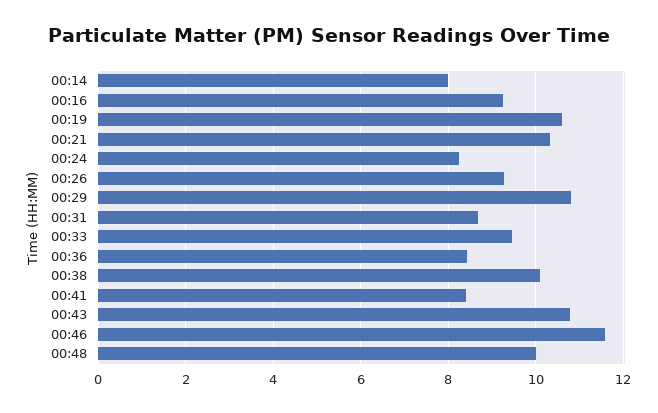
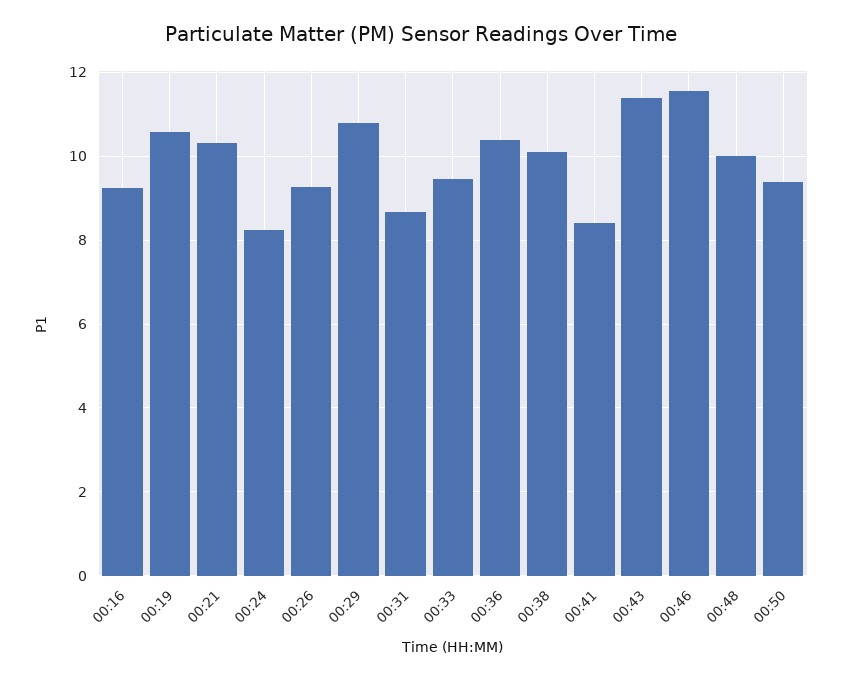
00:14: 8 -> none
00:36: 8.4 -> 10.4
00:43: 10.8 -> 11.4
00:50: none -> 9.4

